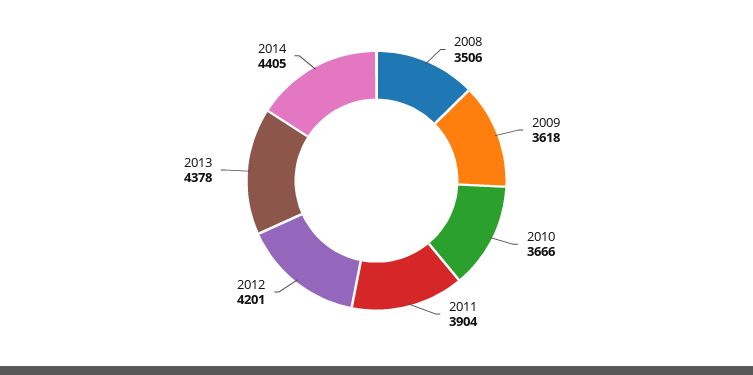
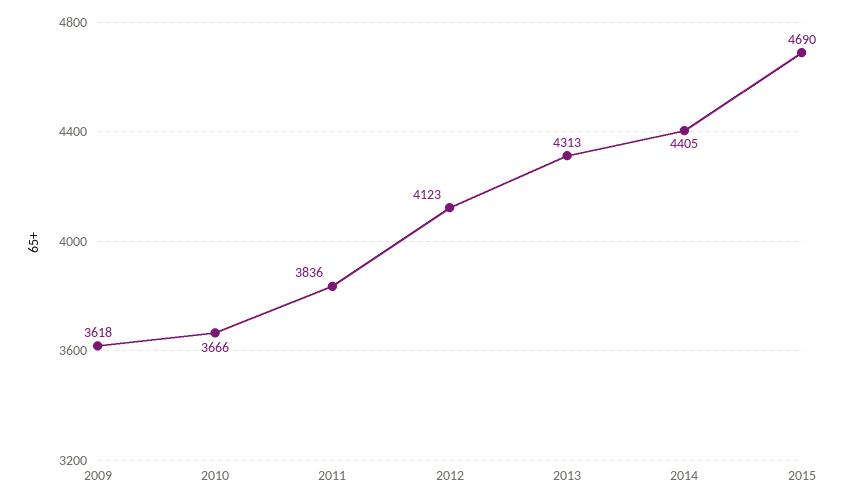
2008: 3506 -> none
2011: 3904 -> 3836
2012: 4201 -> 4123
2013: 4378 -> 4313
2015: none -> 4690

